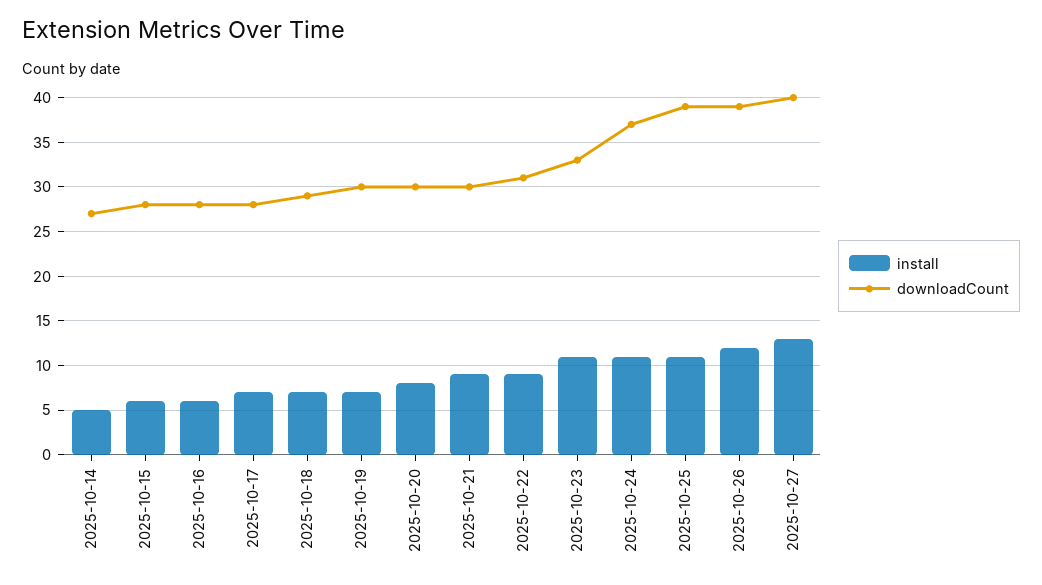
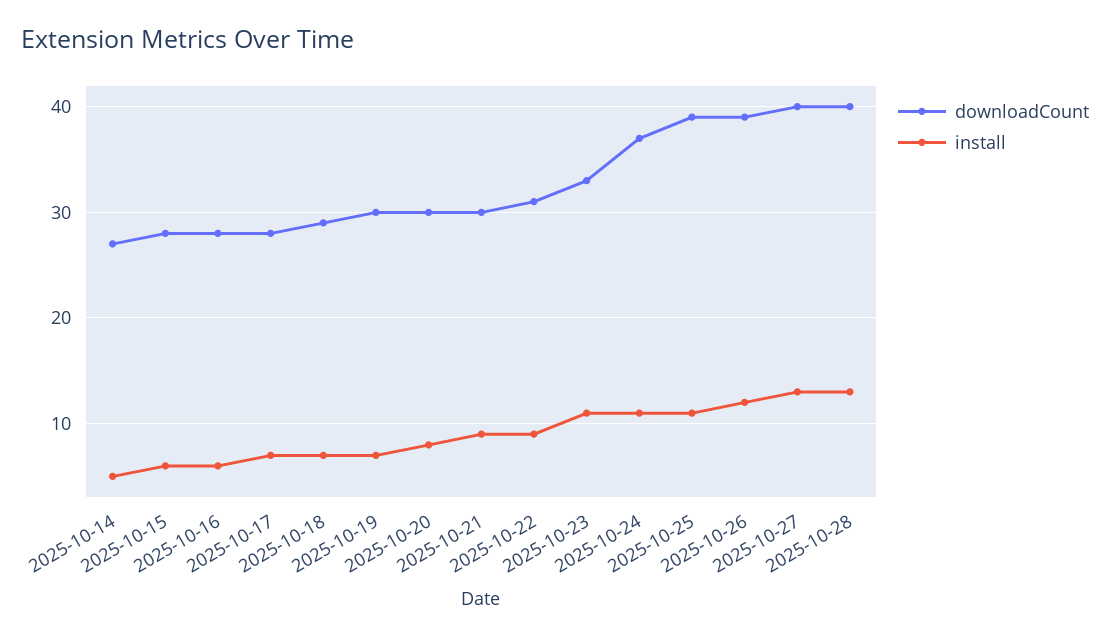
downloadCount, 2025-10-28: none -> 40
install, 2025-10-28: none -> 13

